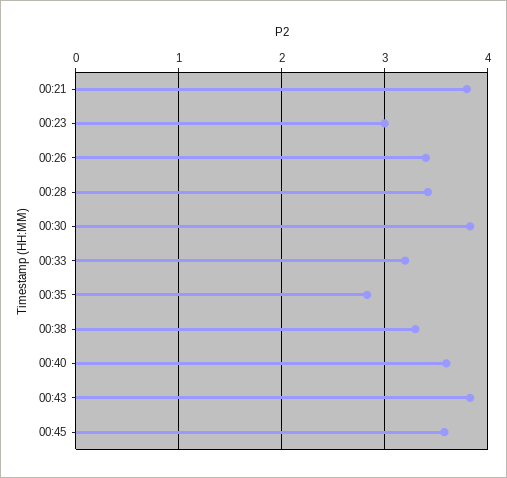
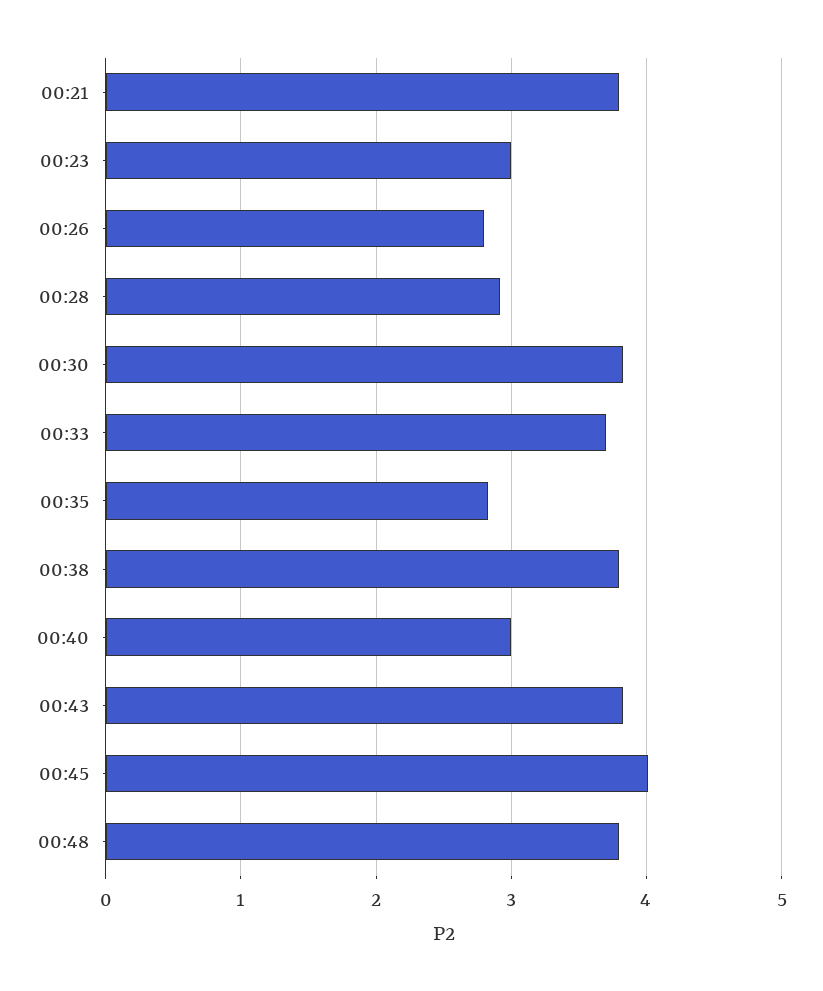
00:26: 3.4 -> 2.8
00:28: 3.4 -> 2.9
00:33: 3.2 -> 3.7
00:38: 3.3 -> 3.8
00:40: 3.6 -> 3
00:45: 3.6 -> 4
00:48: none -> 3.8

